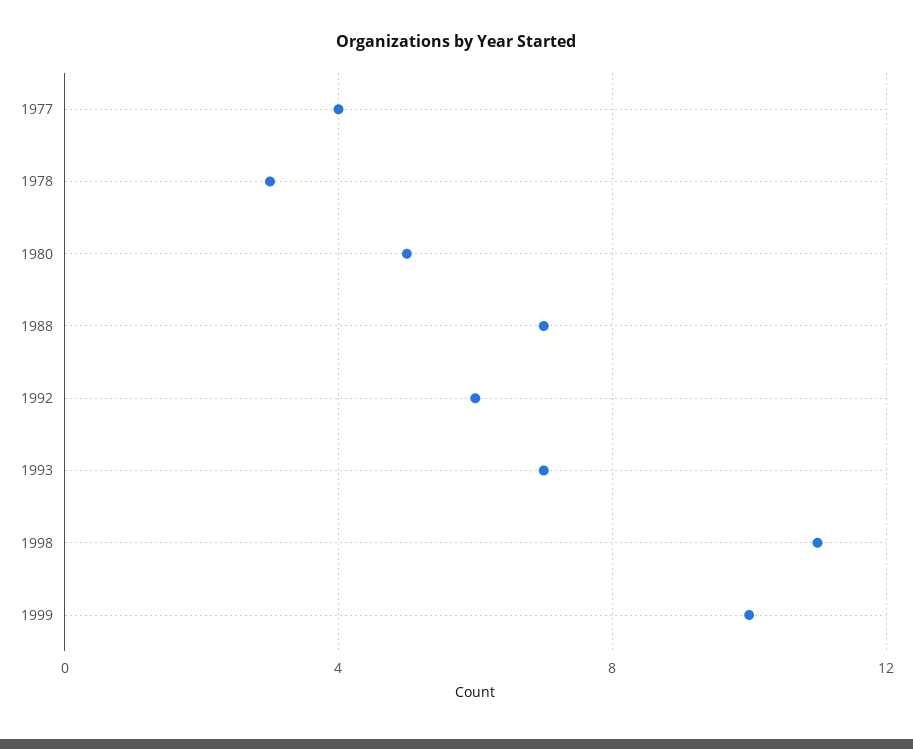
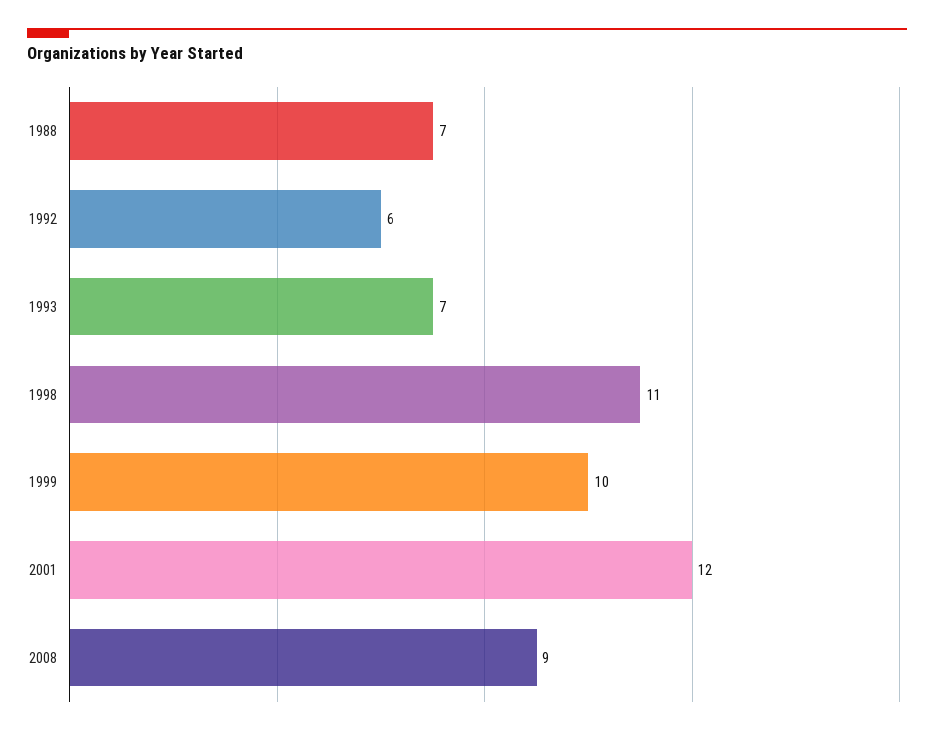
1977: 4 -> none
1978: 3 -> none
1980: 5 -> none
2001: none -> 12
2008: none -> 9

